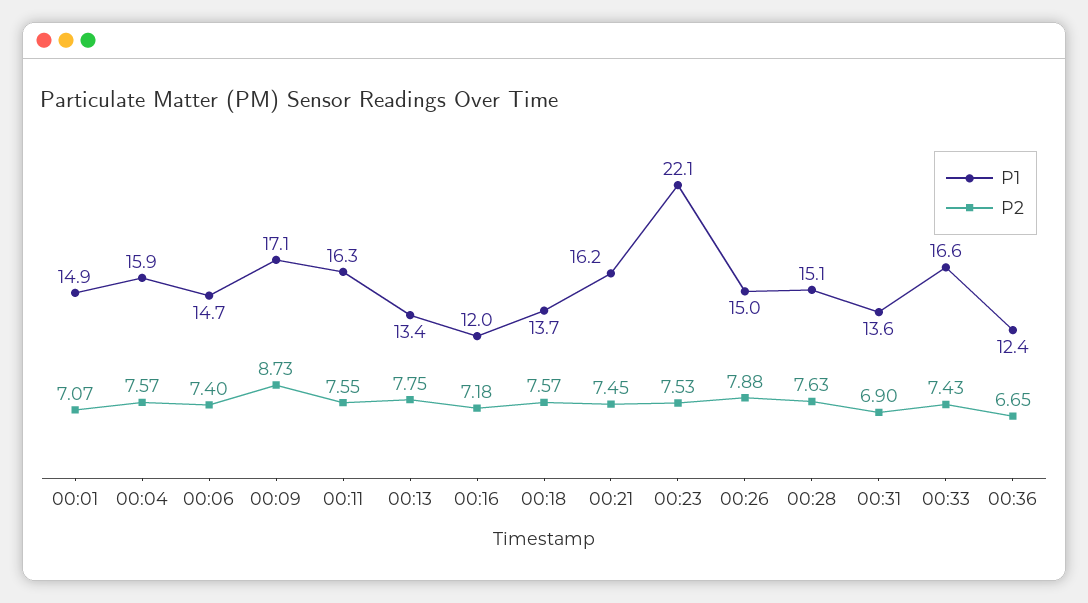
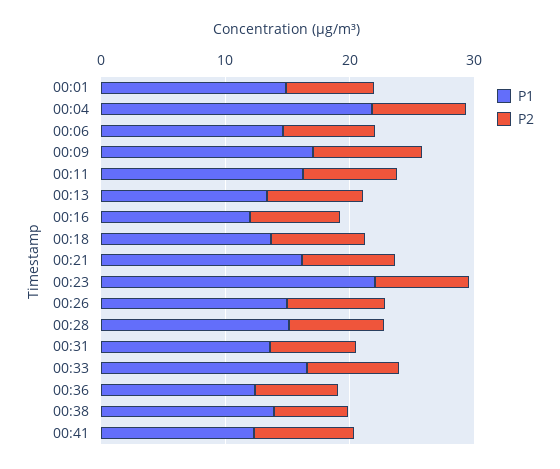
P1, 00:04: 15.9 -> 22
P1, 00:38: none -> 14
P2, 00:38: none -> 6
P1, 00:41: none -> 12
P2, 00:41: none -> 8

